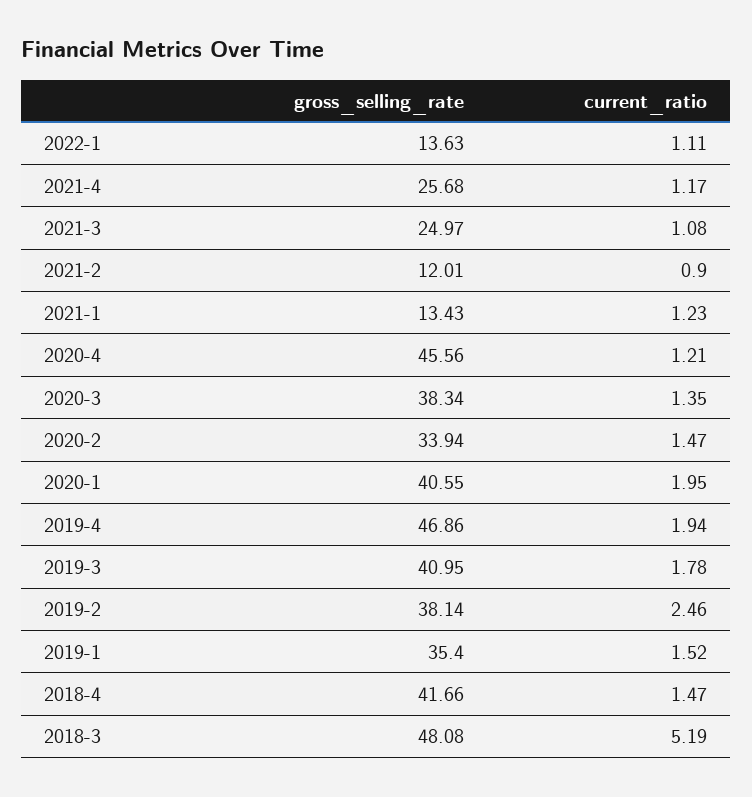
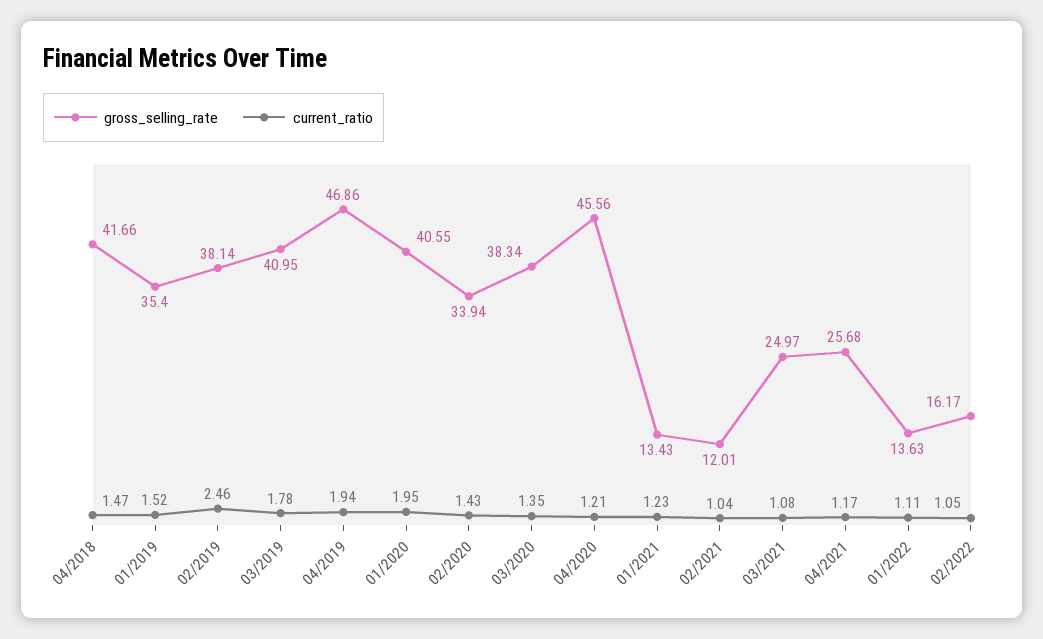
current_ratio, 2021-2: 0.9 -> 1.04
current_ratio, 2020-2: 1.47 -> 1.43
gross_selling_rate, 2018-3: 48.08 -> none
current_ratio, 2018-3: 5.19 -> none
gross_selling_rate, 02/2022: none -> 16.17
current_ratio, 02/2022: none -> 1.05

